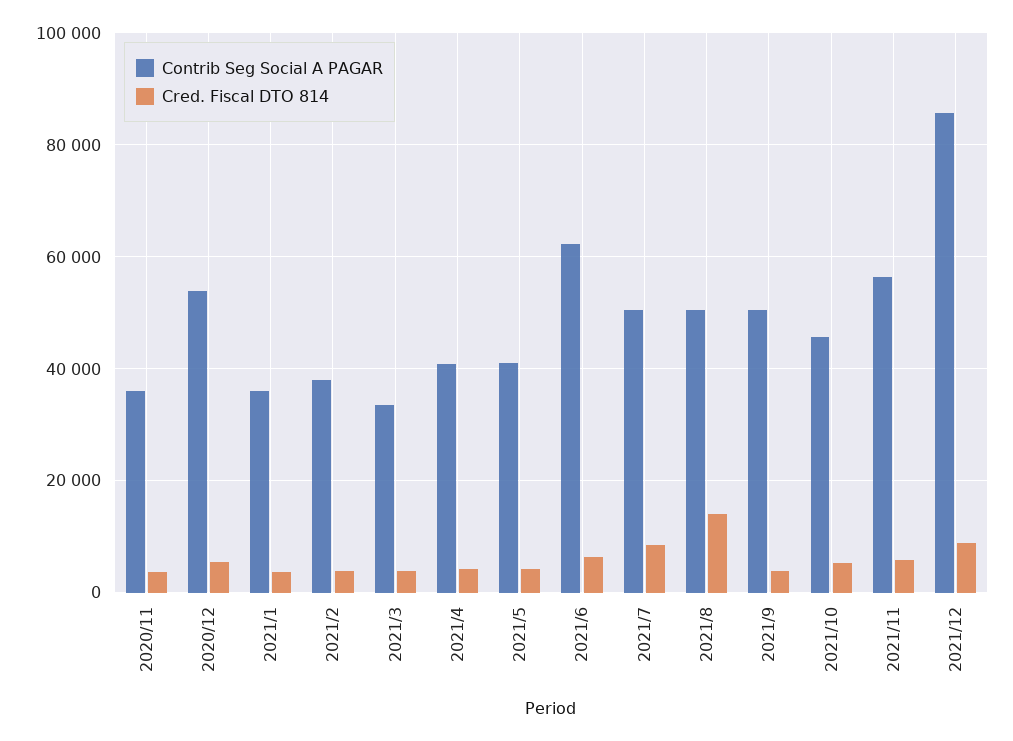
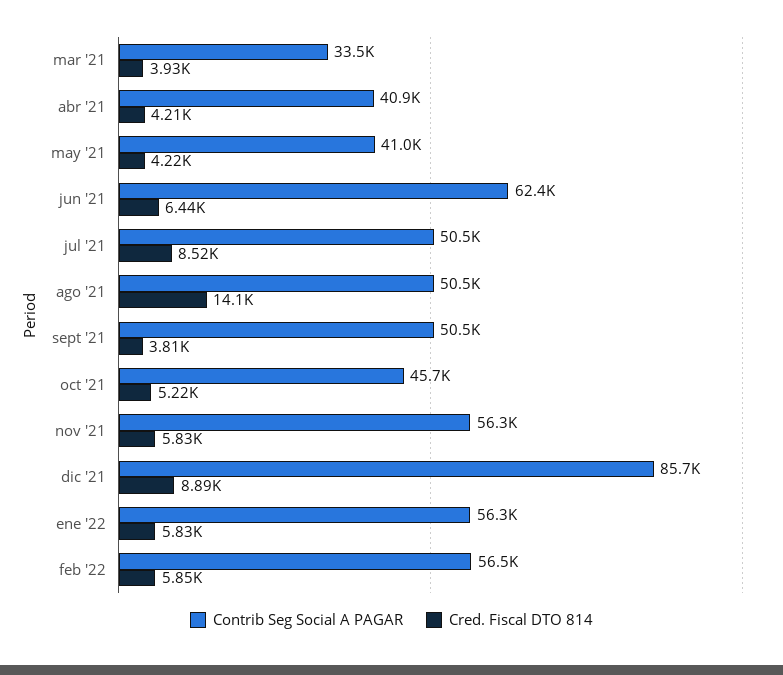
Contrib Seg Social A PAGAR, 2020/11: 36000 -> none
Cred. Fiscal DTO 814, 2020/11: 4000 -> none
Contrib Seg Social A PAGAR, 2020/12: 54000 -> none
Cred. Fiscal DTO 814, 2020/12: 6000 -> none
Contrib Seg Social A PAGAR, 2021/1: 36000 -> none
Cred. Fiscal DTO 814, 2021/1: 4000 -> none
Contrib Seg Social A PAGAR, 2021/2: 38000 -> none
Cred. Fiscal DTO 814, 2021/2: 4000 -> none
Contrib Seg Social A PAGAR, ene '22: none -> 56300
Cred. Fiscal DTO 814, ene '22: none -> 5830
Contrib Seg Social A PAGAR, feb '22: none -> 56500
Cred. Fiscal DTO 814, feb '22: none -> 5850

